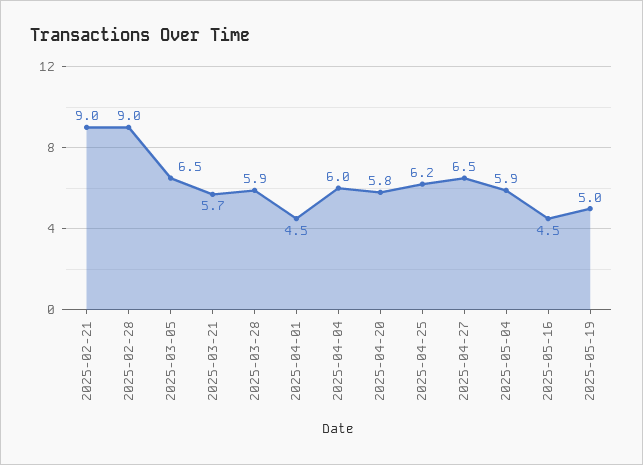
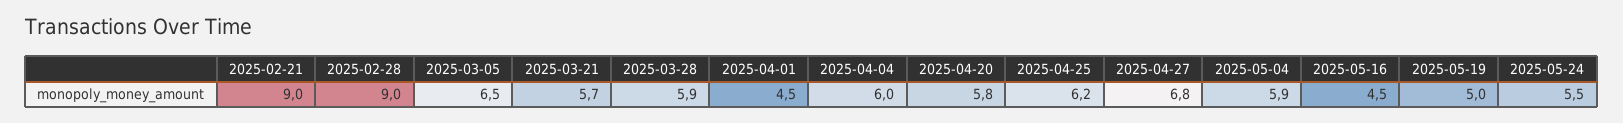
2025-04-27: 6.5 -> 6.8
2025-05-24: none -> 5.5

